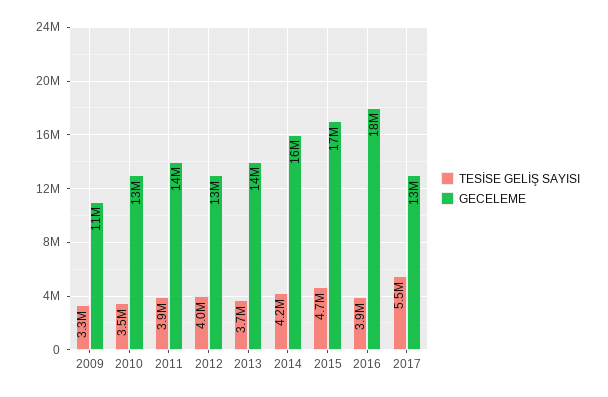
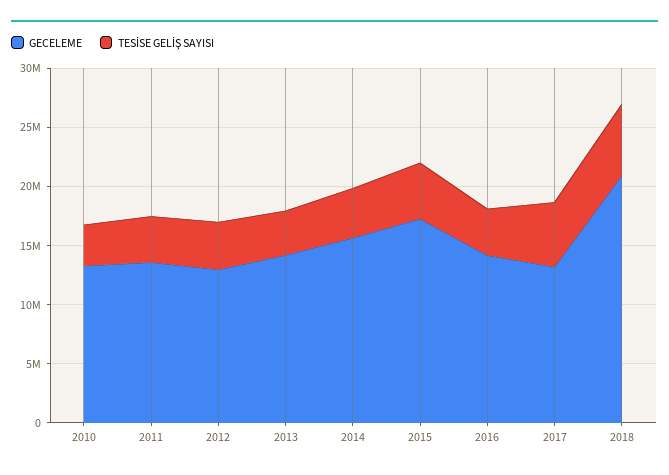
TESİSE GELİŞ SAYISI, 2009: 3300000 -> none
GECELEME, 2009: 11000000 -> none
GECELEME, 2016: 18000000 -> 14000000
GECELEME, 2018: none -> 21000000
TESİSE GELİŞ SAYISI, 2018: none -> 6000000

